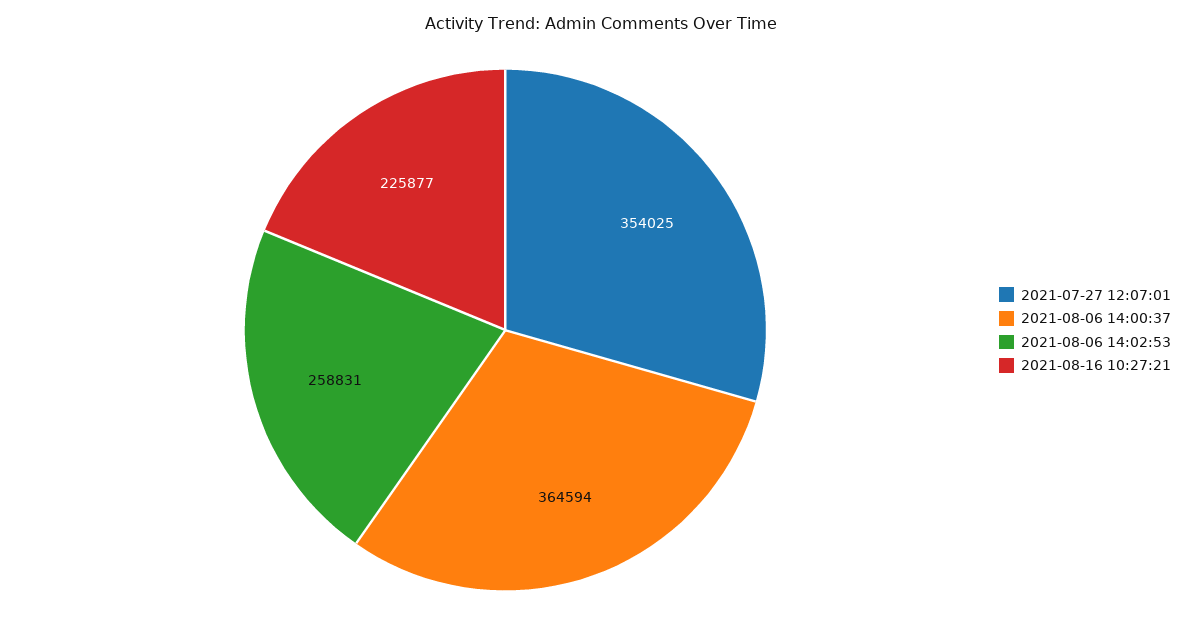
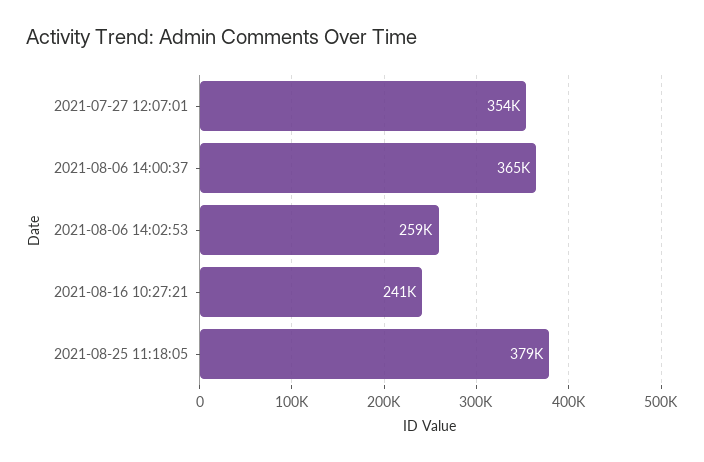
2021-08-16 10:27:21: 225877 -> 241000
2021-08-25 11:18:05: none -> 379000

